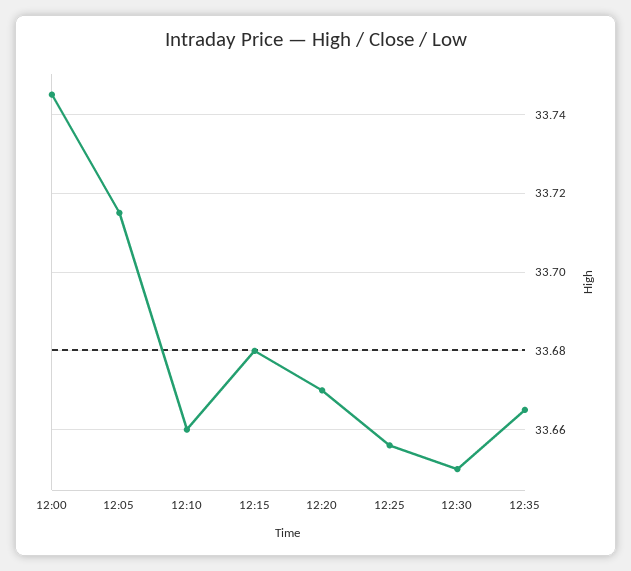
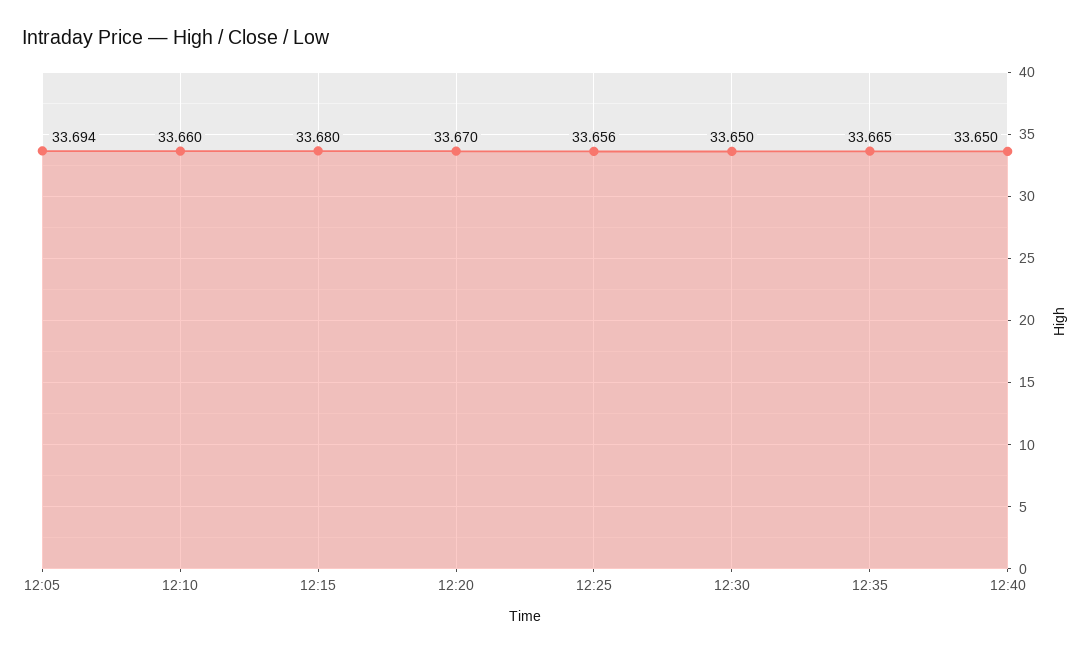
12:00: 33.745 -> none
12:05: 33.715 -> 33.694
12:40: none -> 33.65

